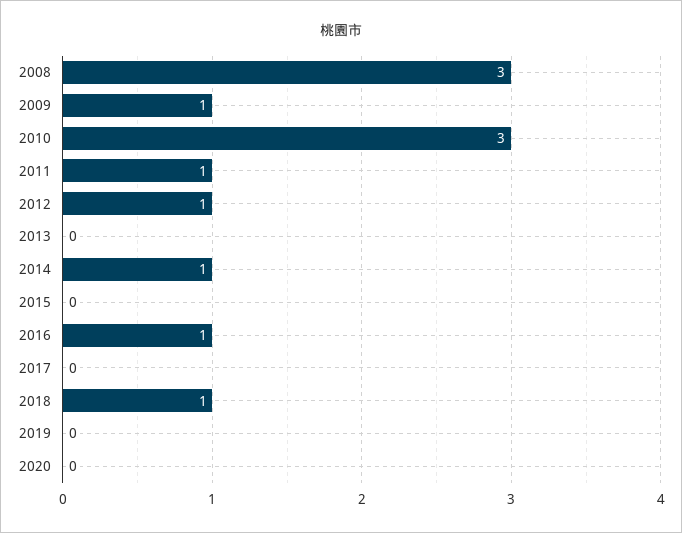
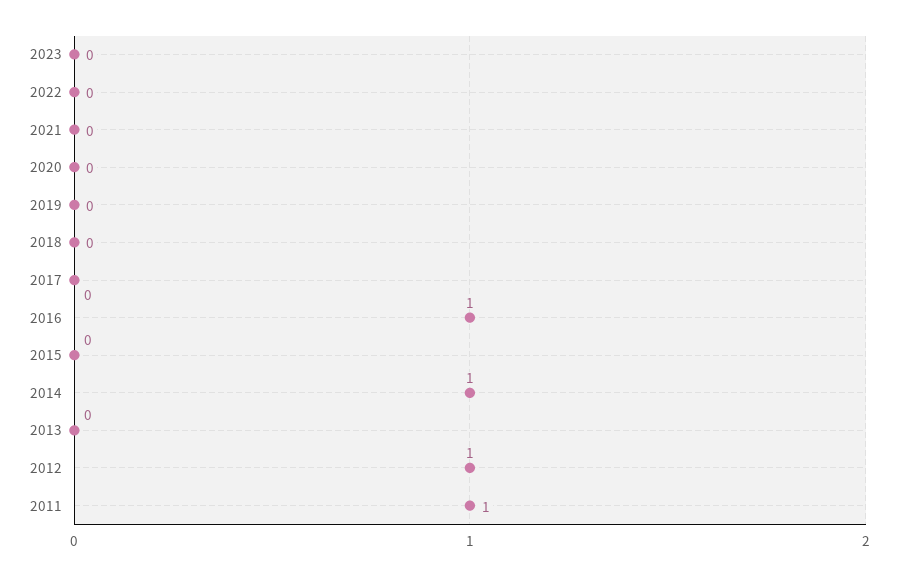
2008: 3 -> none
2009: 1 -> none
2010: 3 -> none
2018: 1 -> 0
2023: none -> 0
2022: none -> 0
2021: none -> 0

